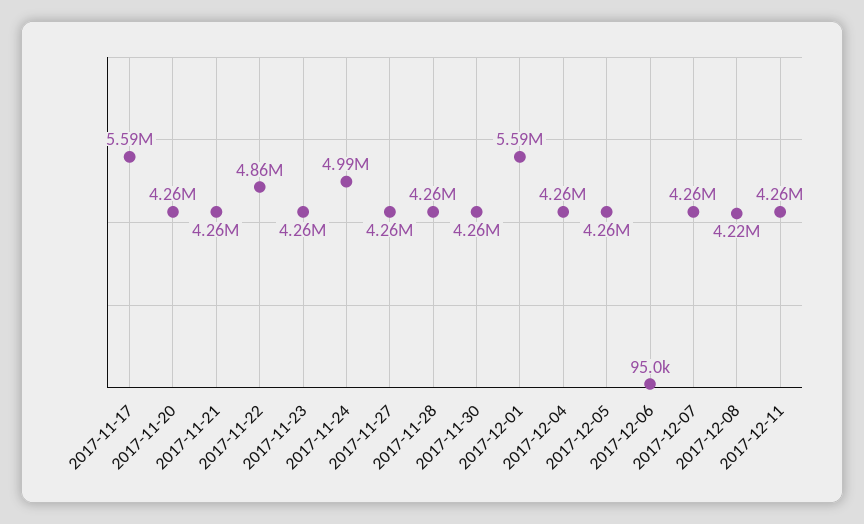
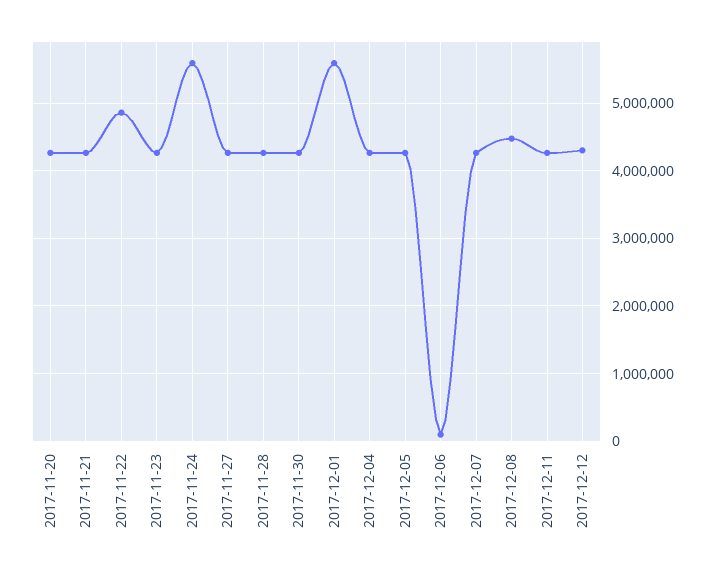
2017-11-17: 5590000 -> none
2017-11-24: 4990000 -> 5600000
2017-12-08: 4220000 -> 4500000
2017-12-12: none -> 4300000

